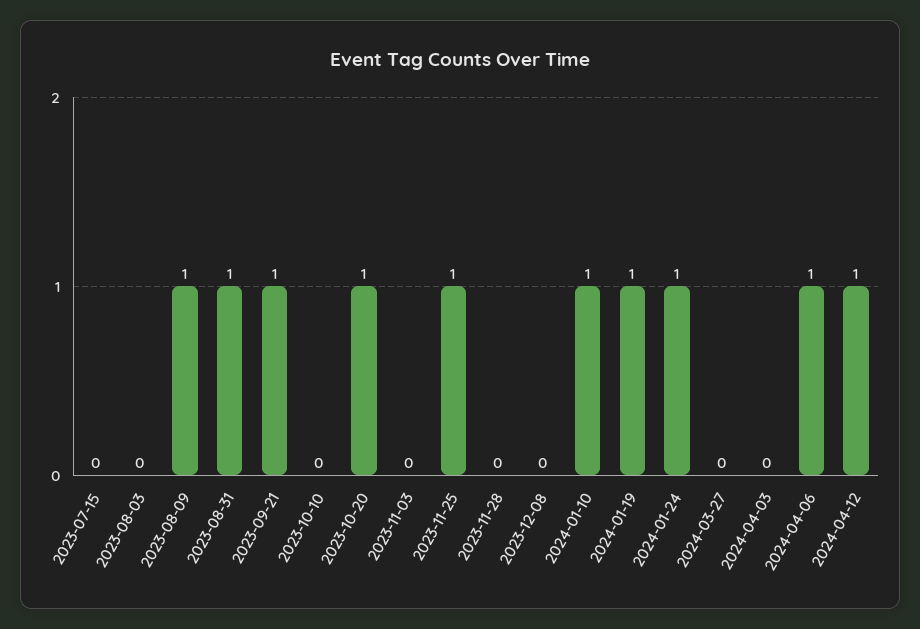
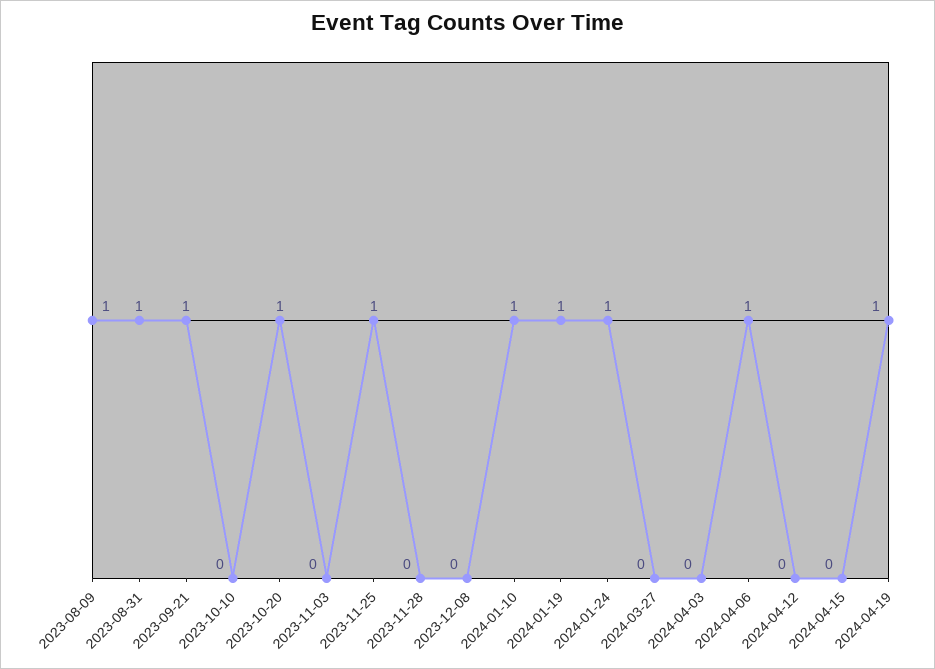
2023-07-15: 0 -> none
2023-08-03: 0 -> none
2024-04-12: 1 -> 0
2024-04-15: none -> 0
2024-04-19: none -> 1

